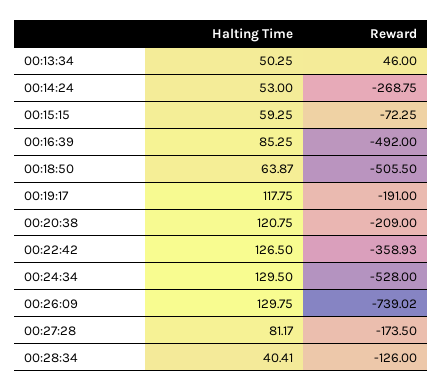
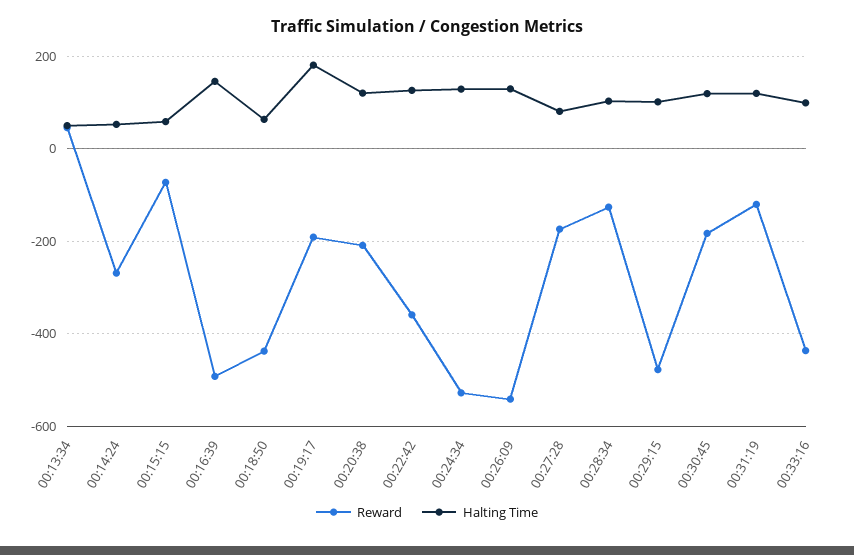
Halting Time, 00:16:39: 85.25 -> 140
Reward, 00:18:50: -505.5 -> -440
Halting Time, 00:19:17: 117.75 -> 180
Reward, 00:26:09: -739.02 -> -540
Halting Time, 00:28:34: 40.41 -> 100
Reward, 00:29:15: none -> -480
Halting Time, 00:29:15: none -> 100
Reward, 00:30:45: none -> -180
Halting Time, 00:30:45: none -> 120
Reward, 00:31:19: none -> -120
Halting Time, 00:31:19: none -> 120
Reward, 00:33:16: none -> -440
Halting Time, 00:33:16: none -> 100

